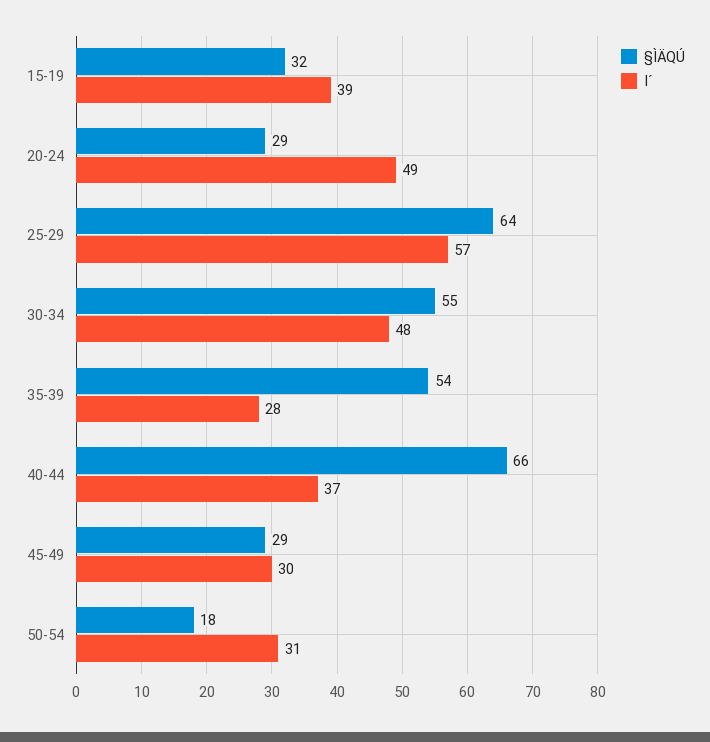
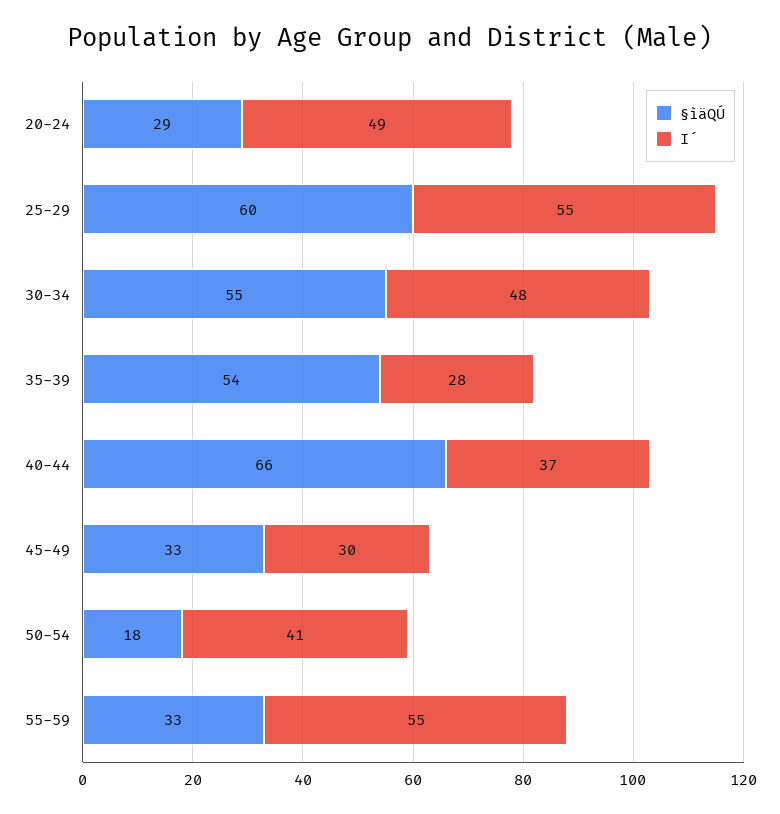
§ÌÄQÚ, 15-19: 32 -> none
I´, 15-19: 39 -> none
§ÌÄQÚ, 25-29: 64 -> 60
I´, 25-29: 57 -> 55
§ÌÄQÚ, 45-49: 29 -> 33
I´, 50-54: 31 -> 41
§ÌÄQÚ, 55-59: none -> 33
I´, 55-59: none -> 55

